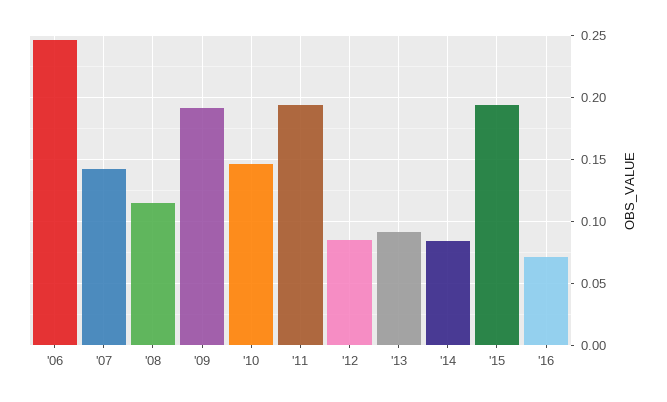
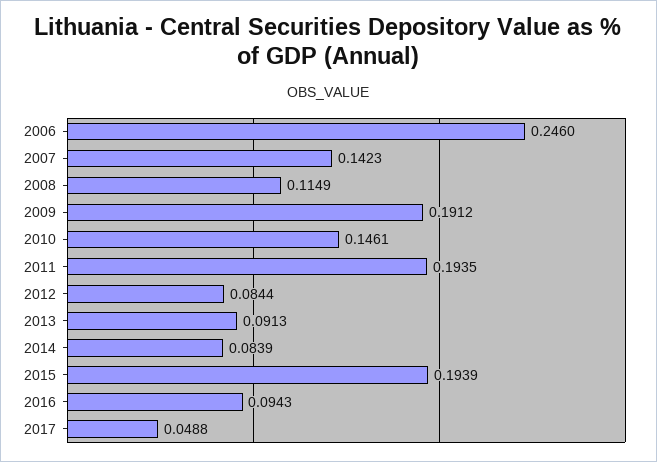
'16: 0.07 -> 0.0943
2017: none -> 0.0488

